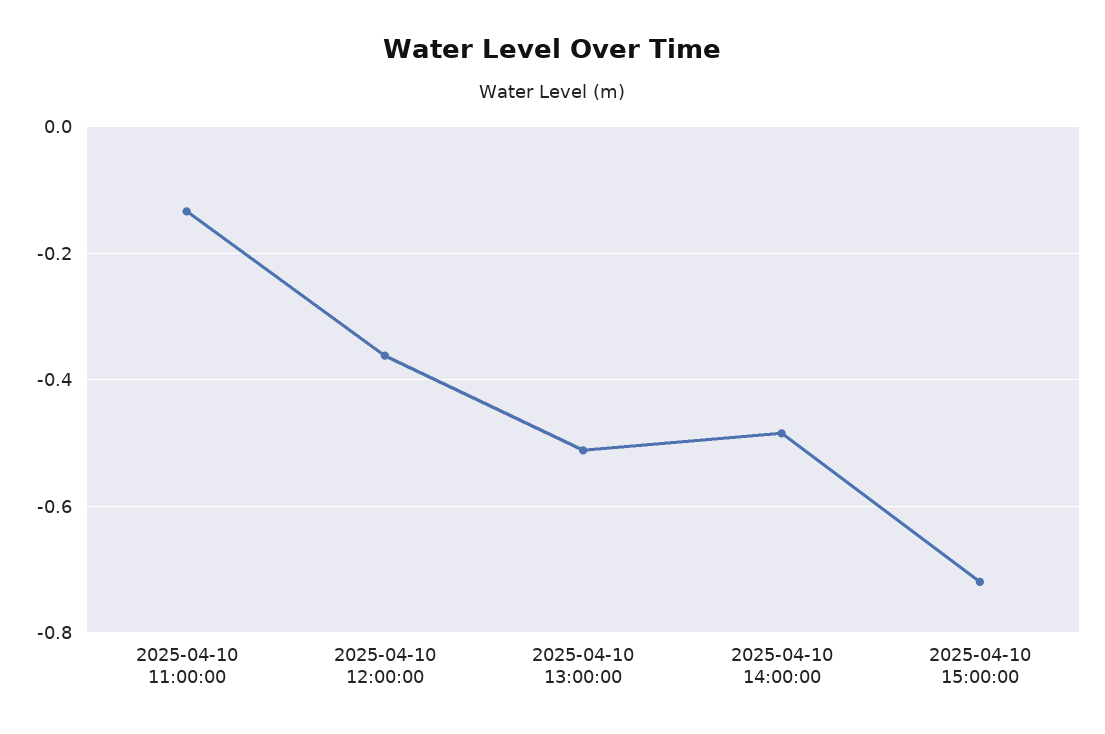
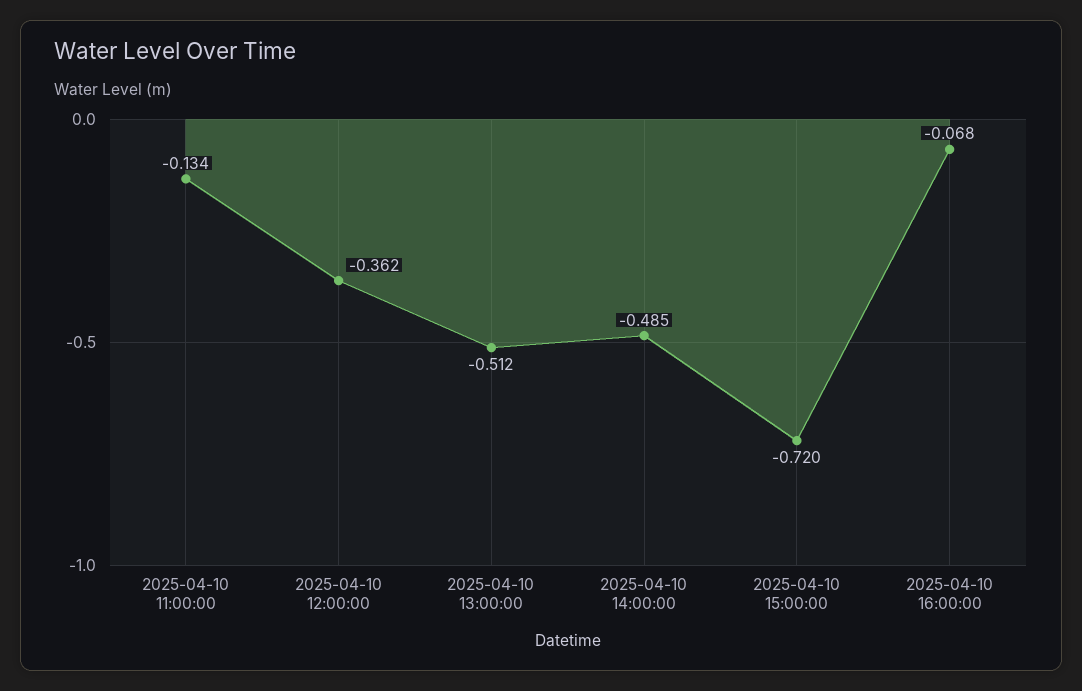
2025-04-10 16:00:00: none -> -0.068

